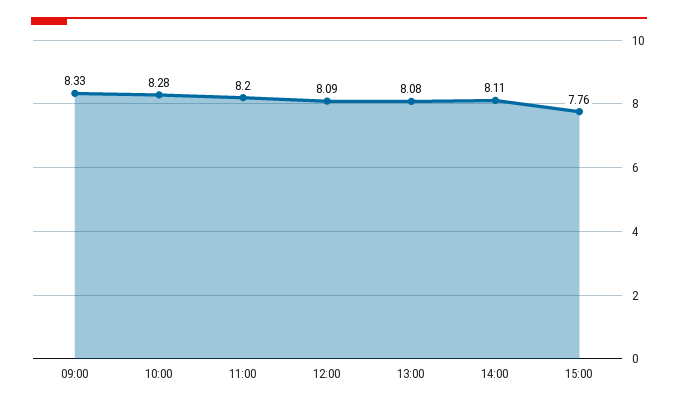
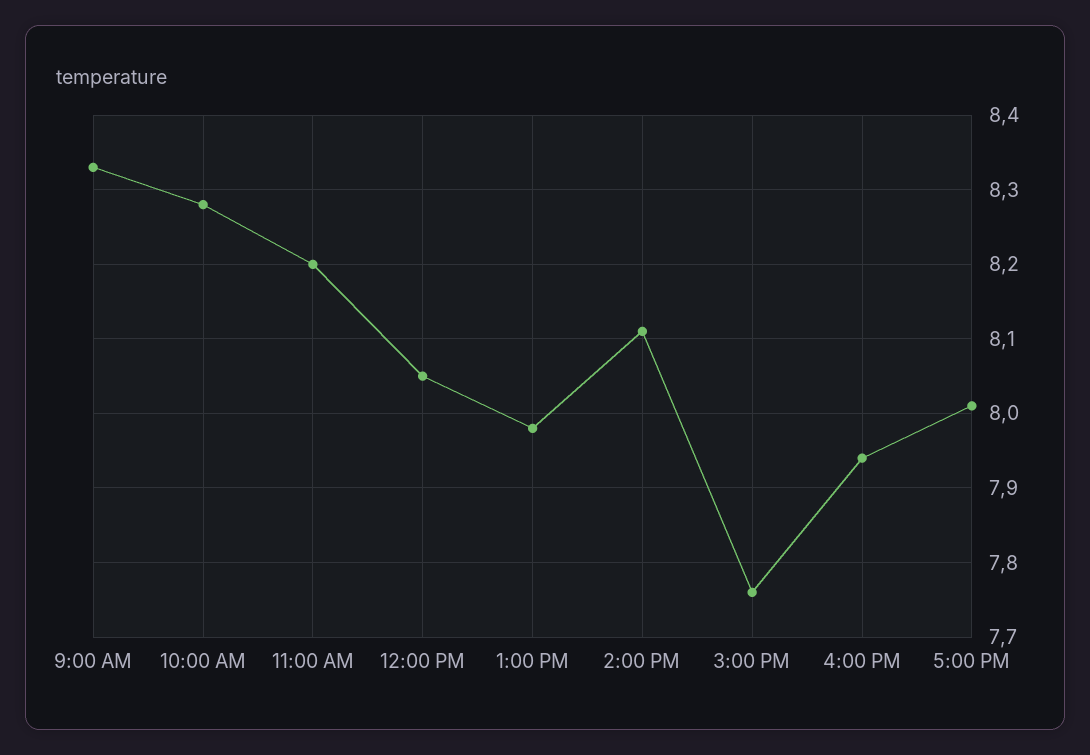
12:00: 8.09 -> 8.05
13:00: 8.08 -> 7.98
4:00 PM: none -> 7.94
5:00 PM: none -> 8.01

